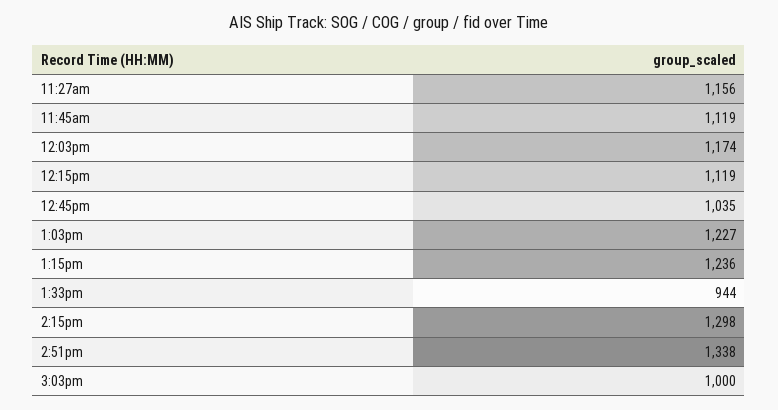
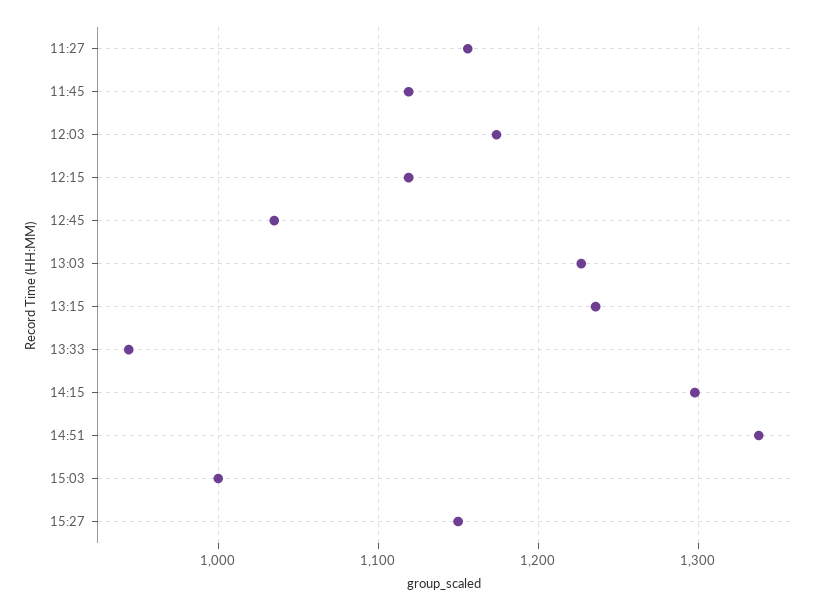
15:27: none -> 1150

